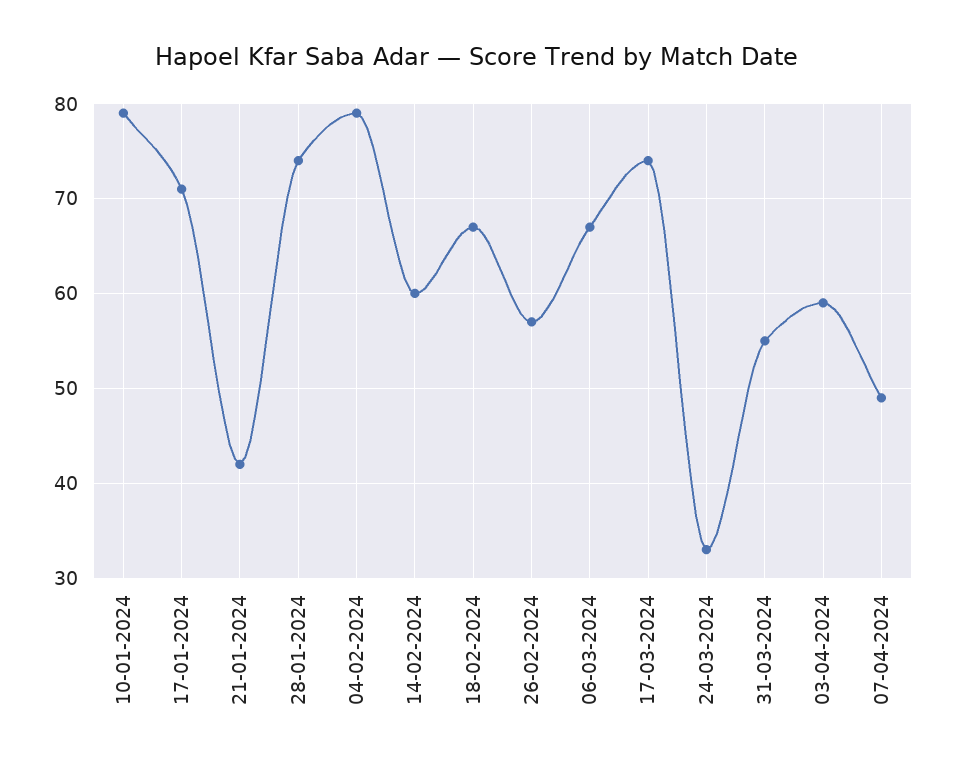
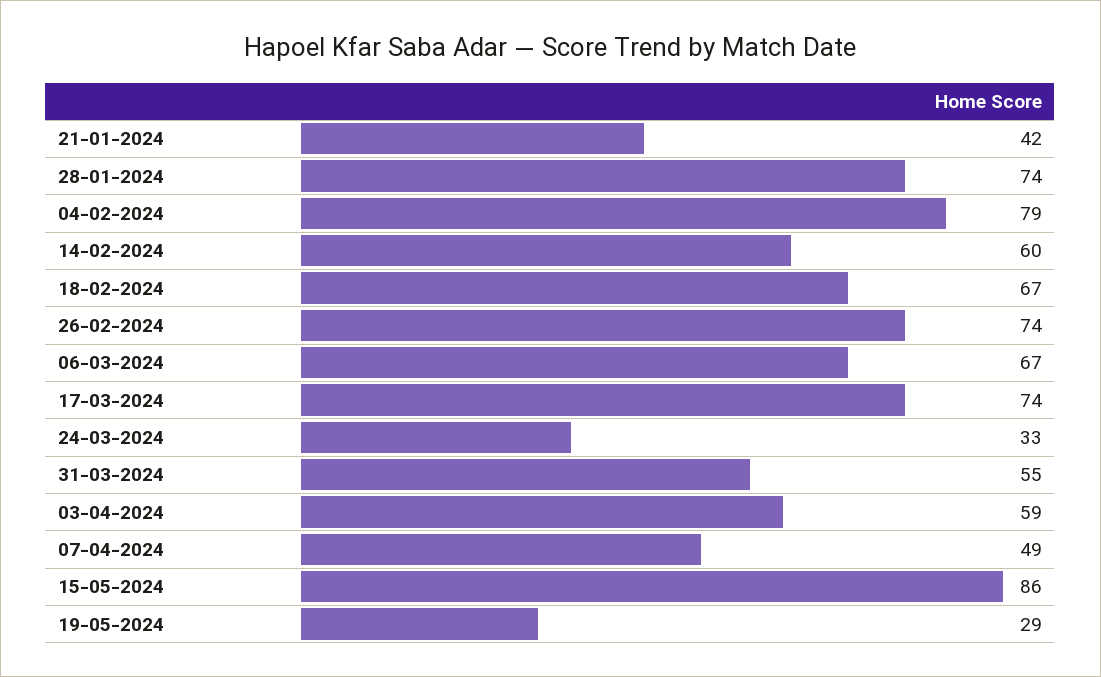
10-01-2024: 79 -> none
17-01-2024: 71 -> none
26-02-2024: 57 -> 74
15-05-2024: none -> 86
19-05-2024: none -> 29

